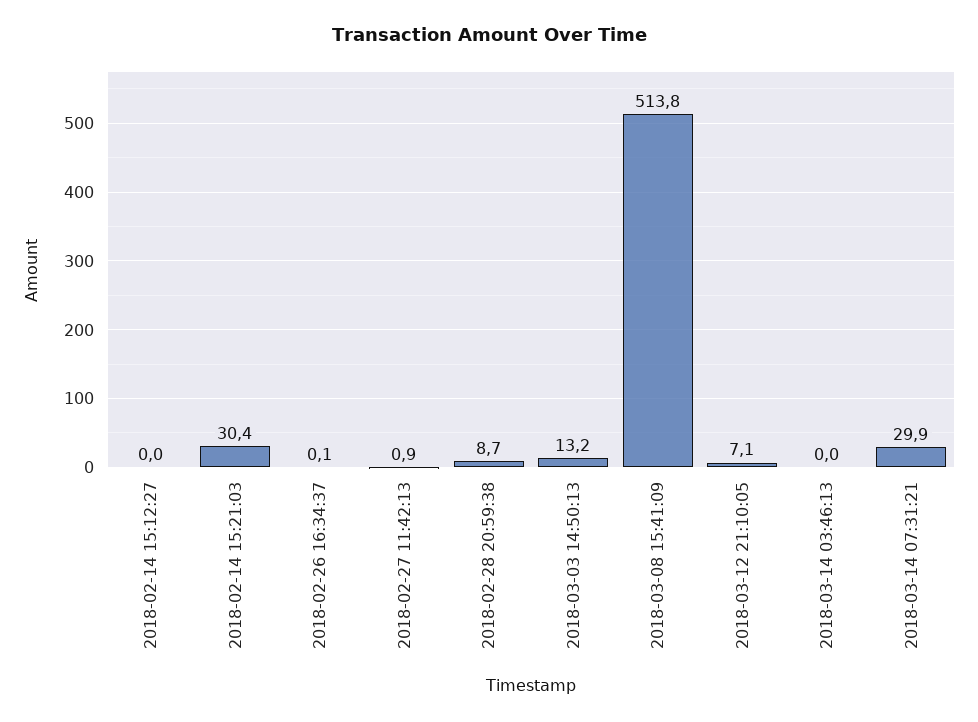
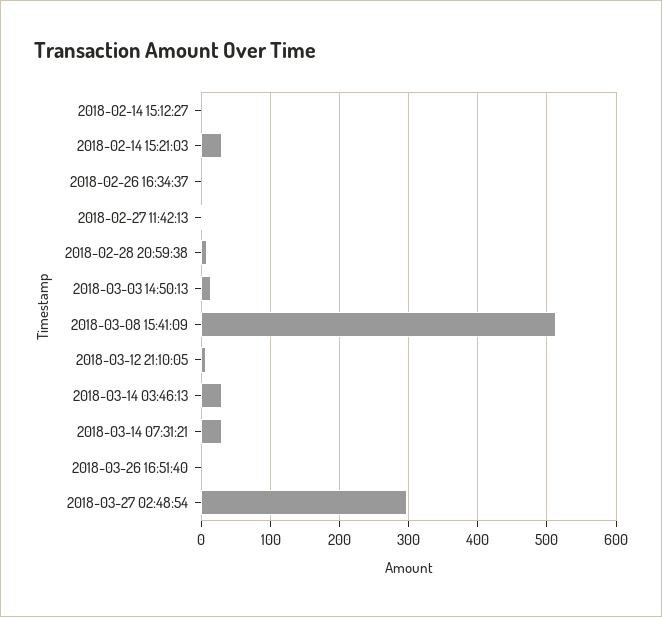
2018-03-14 03:46:13: 0 -> 30
2018-03-26 16:51:40: none -> 0
2018-03-27 02:48:54: none -> 300

